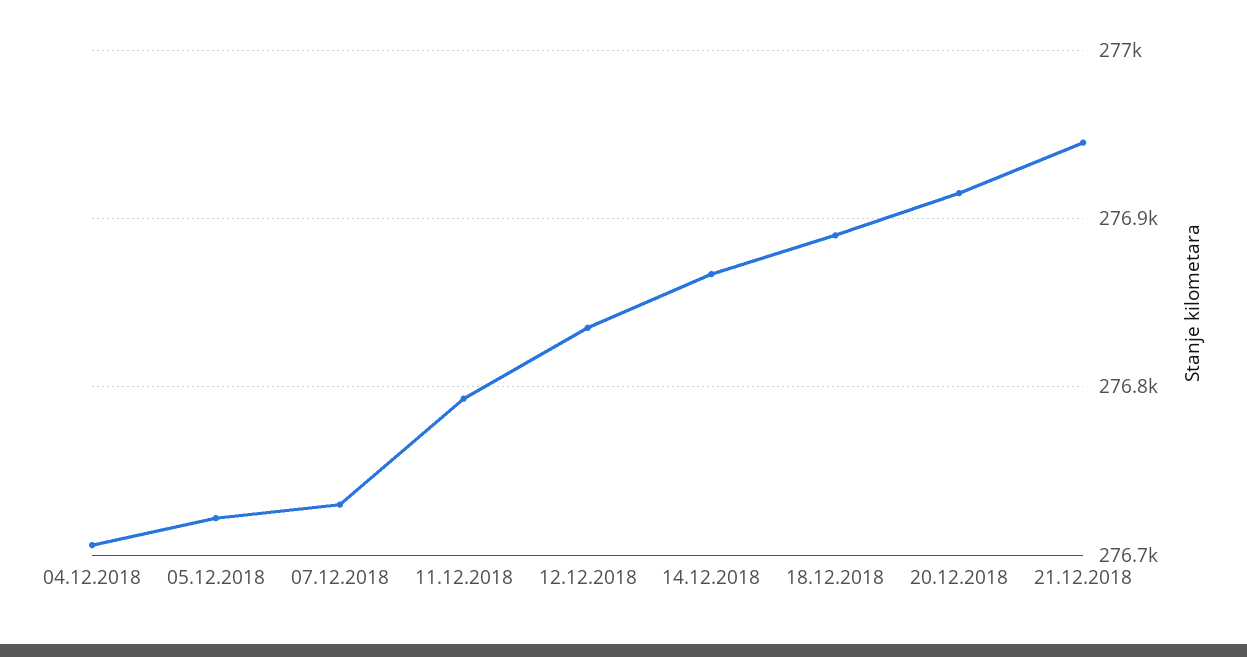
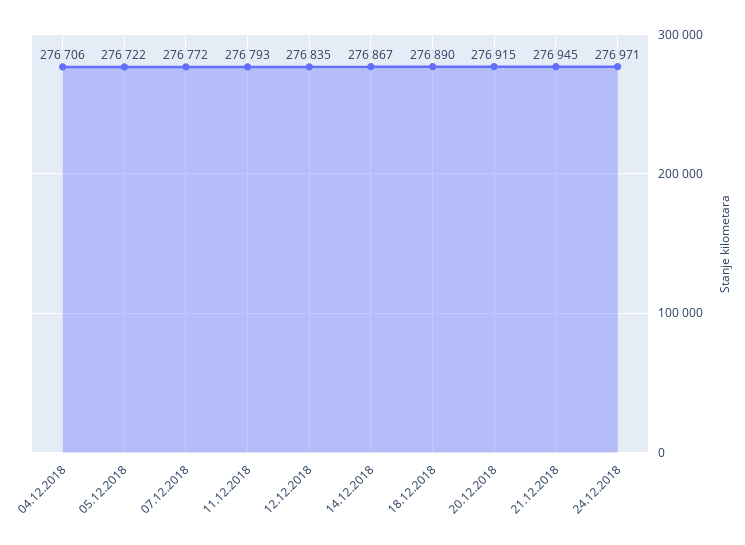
07.12.2018: 276730 -> 276772
24.12.2018: none -> 276971

